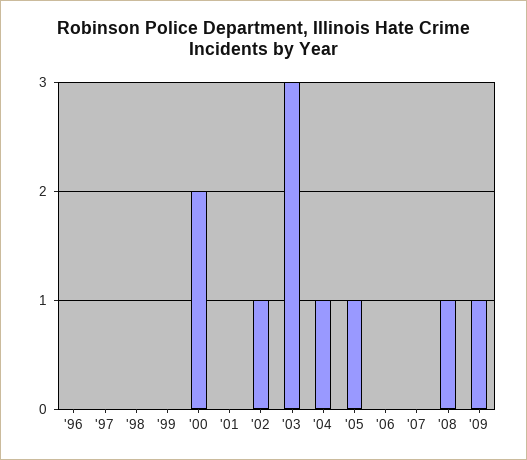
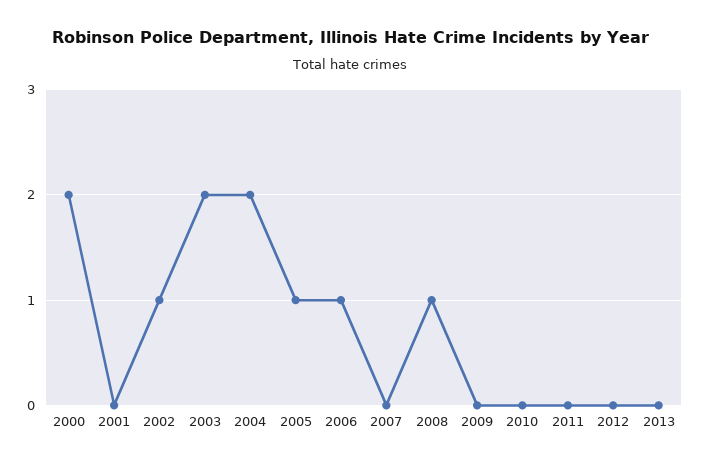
'96: 0 -> none
'97: 0 -> none
'98: 0 -> none
'99: 0 -> none
'03: 3 -> 2
'04: 1 -> 2
'06: 0 -> 1
'09: 1 -> 0
2010: none -> 0
2011: none -> 0
2012: none -> 0
2013: none -> 0

